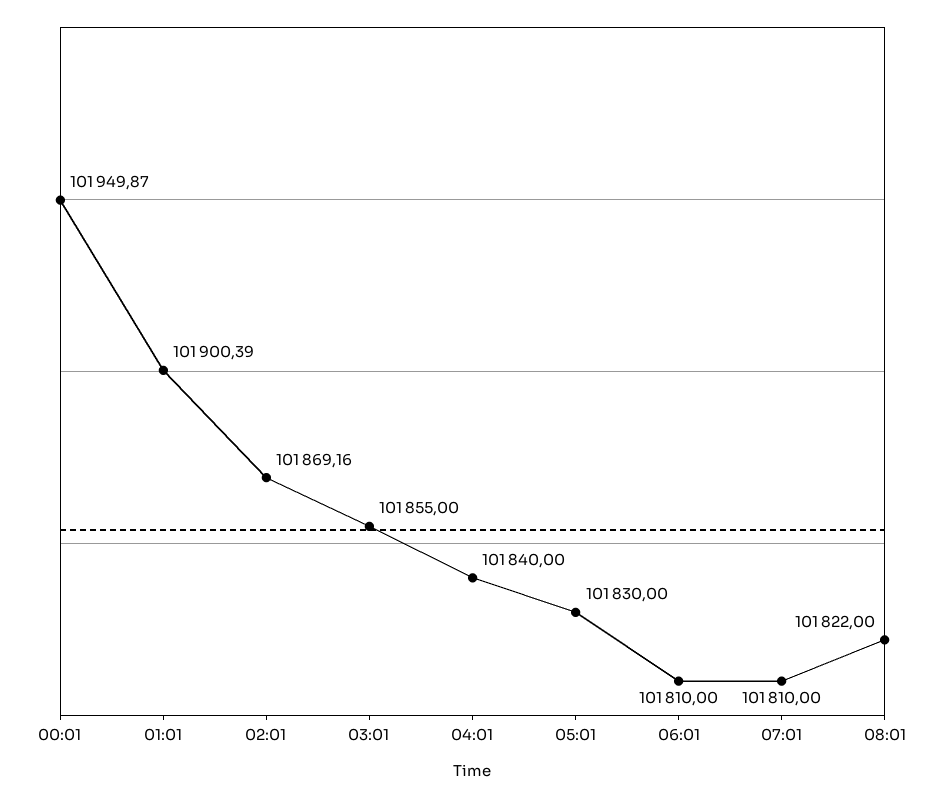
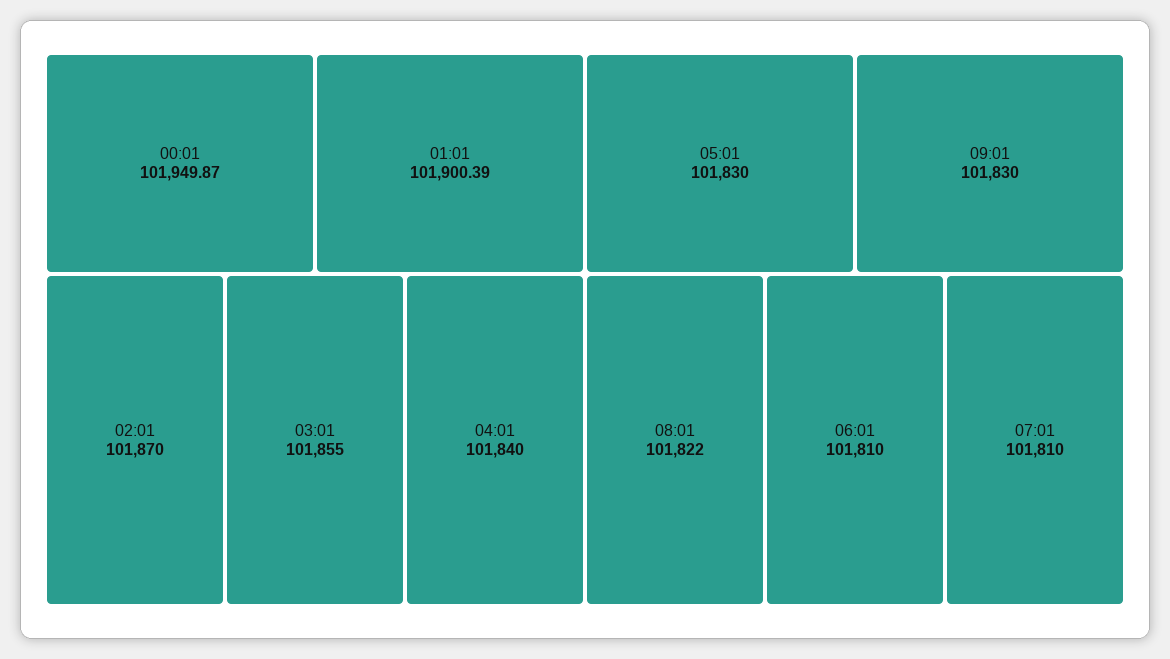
02:01: 101869.16 -> 101870
09:01: none -> 101830

